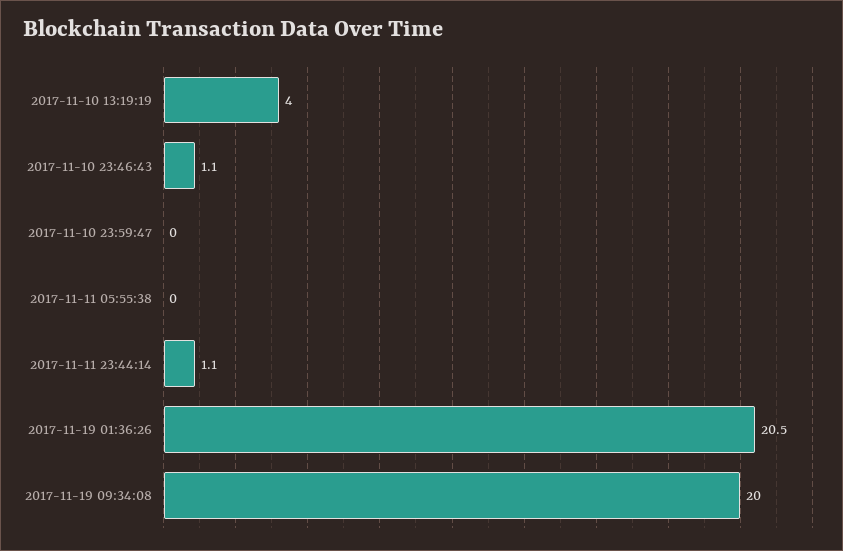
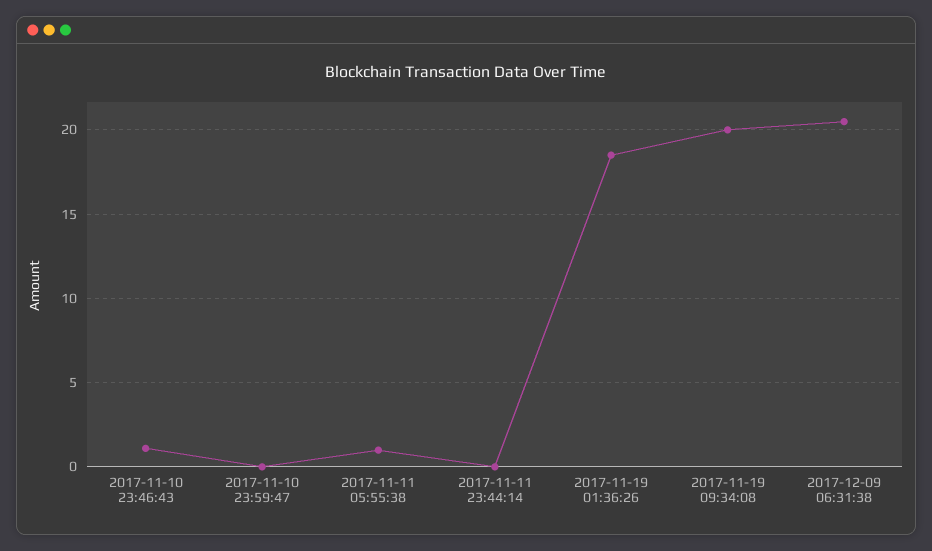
2017-11-10 13:19:19: 4 -> none
2017-11-11 05:55:38: 0 -> 1
2017-11-11 23:44:14: 1.1 -> 0
2017-11-19 01:36:26: 20.5 -> 18.5
2017-12-09 06:31:38: none -> 20.5

